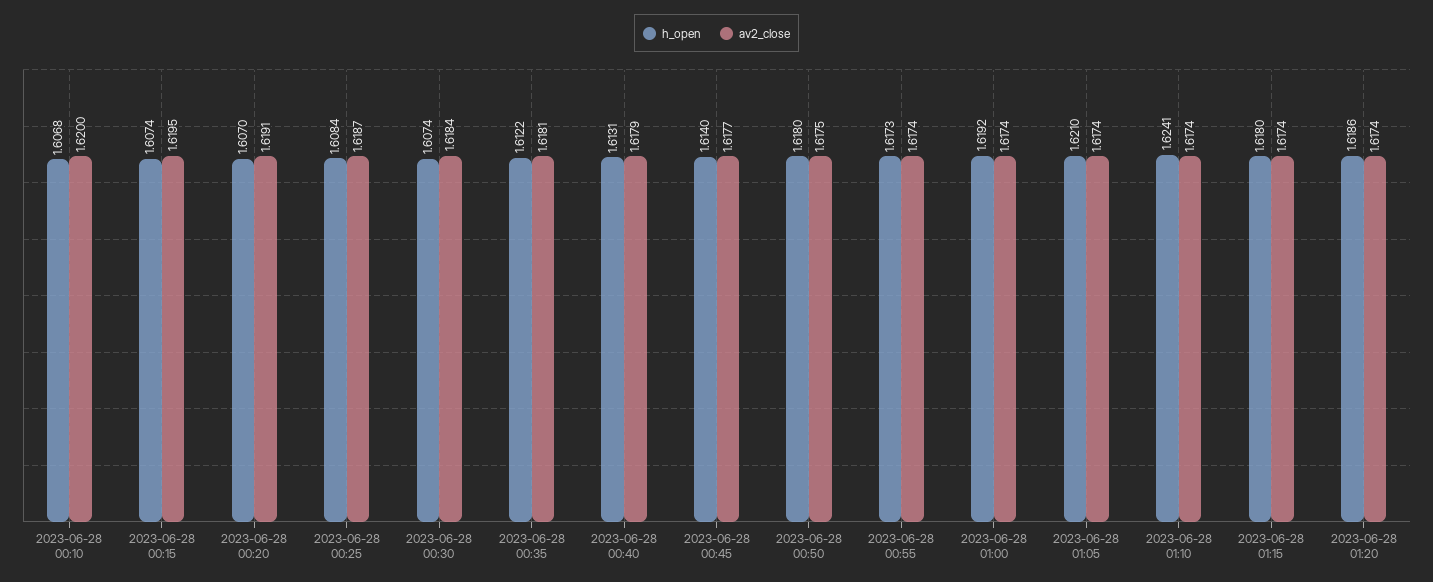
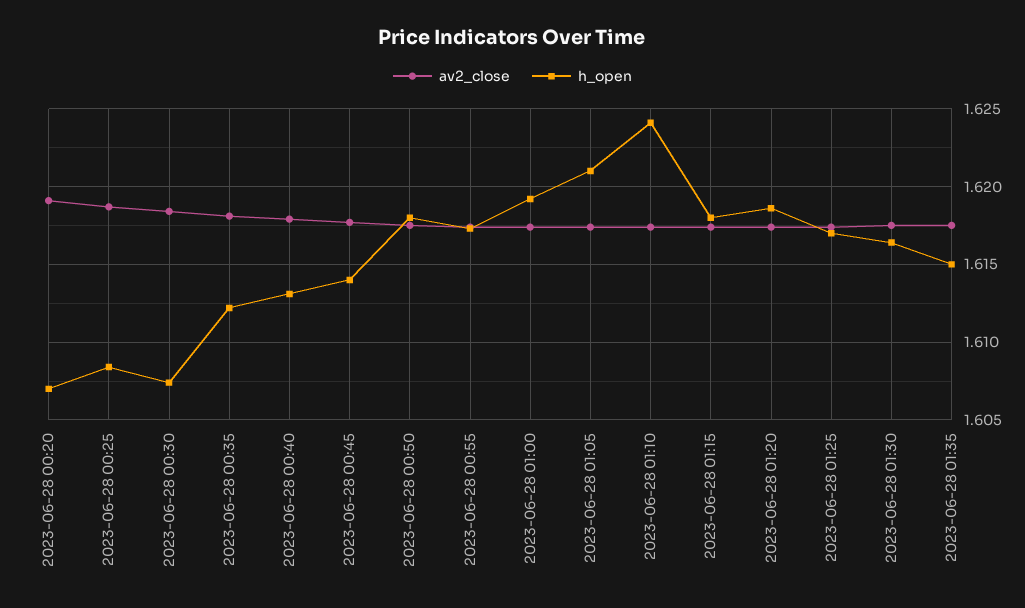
h_open, 2023-06-28 00:10: 1.6068 -> none
av2_close, 2023-06-28 00:10: 1.62 -> none
h_open, 2023-06-28 00:15: 1.6074 -> none
av2_close, 2023-06-28 00:15: 1.6195 -> none
av2_close, 2023-06-28 01:25: none -> 1.6175
h_open, 2023-06-28 01:25: none -> 1.617
av2_close, 2023-06-28 01:30: none -> 1.6175
h_open, 2023-06-28 01:30: none -> 1.6165
av2_close, 2023-06-28 01:35: none -> 1.6175
h_open, 2023-06-28 01:35: none -> 1.615

